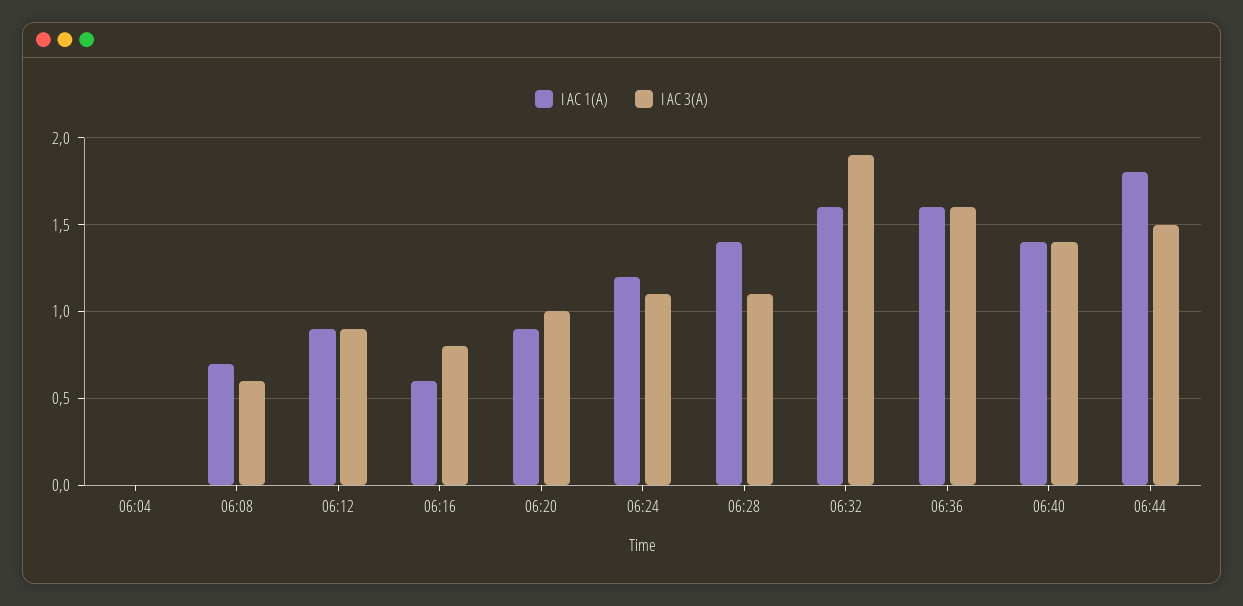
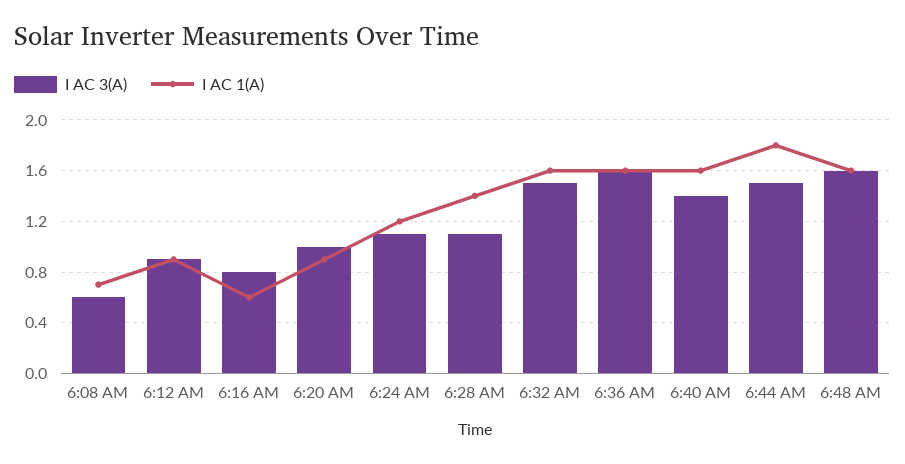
I AC 1(A), 06:04: 0 -> none
I AC 3(A), 06:04: 0 -> none
I AC 3(A), 06:32: 1.9 -> 1.5
I AC 1(A), 06:40: 1.4 -> 1.6
I AC 3(A), 6:48 AM: none -> 1.6
I AC 1(A), 6:48 AM: none -> 1.6

